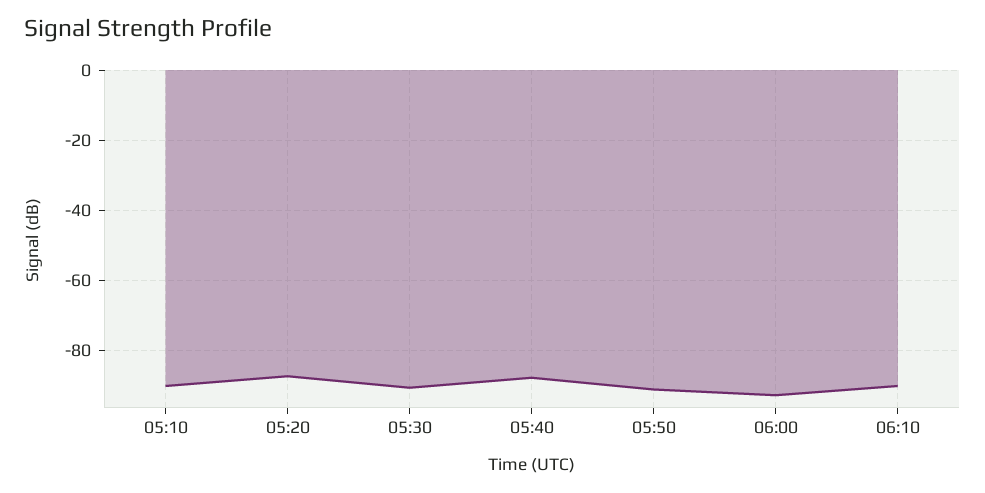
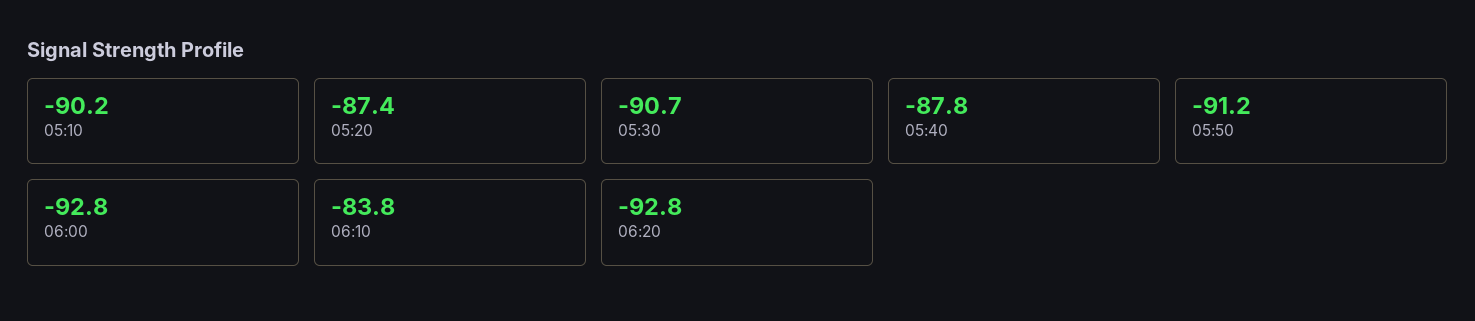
06:10: -90 -> -83.8
06:20: none -> -92.8

